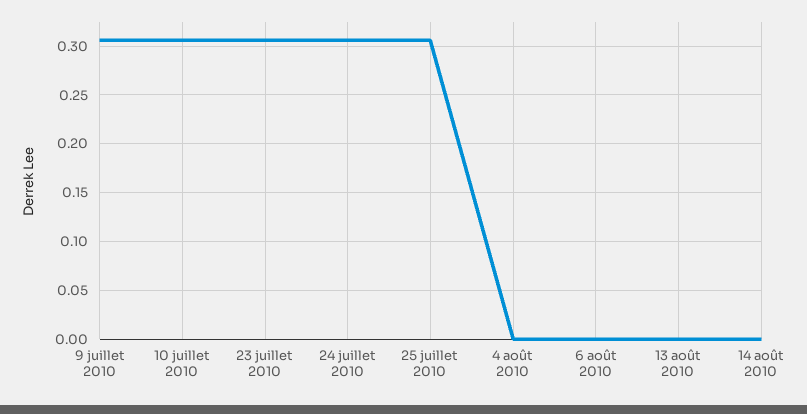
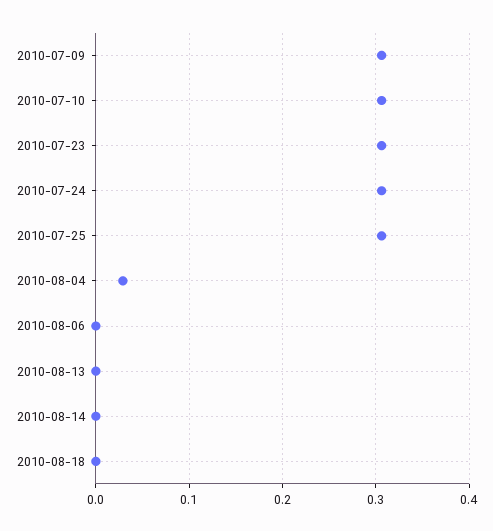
4 août 2010: 0 -> 0.03
2010-08-18: none -> 0

